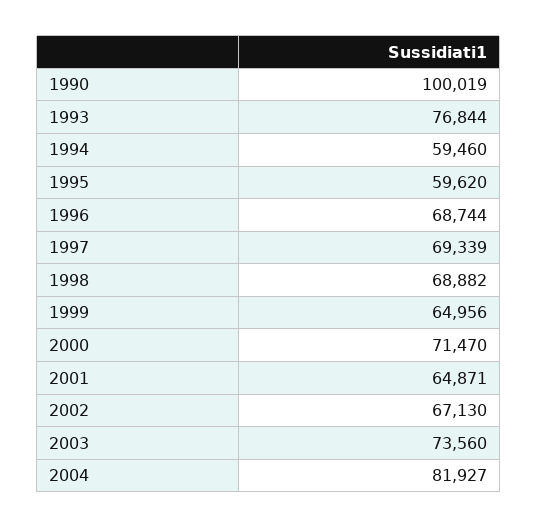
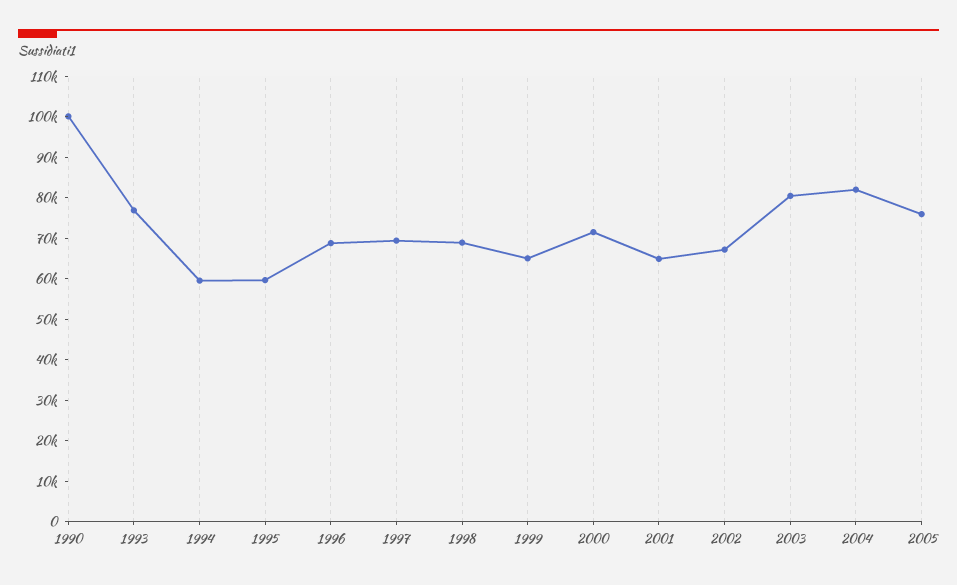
2003: 73560 -> 80000
2005: none -> 76000

